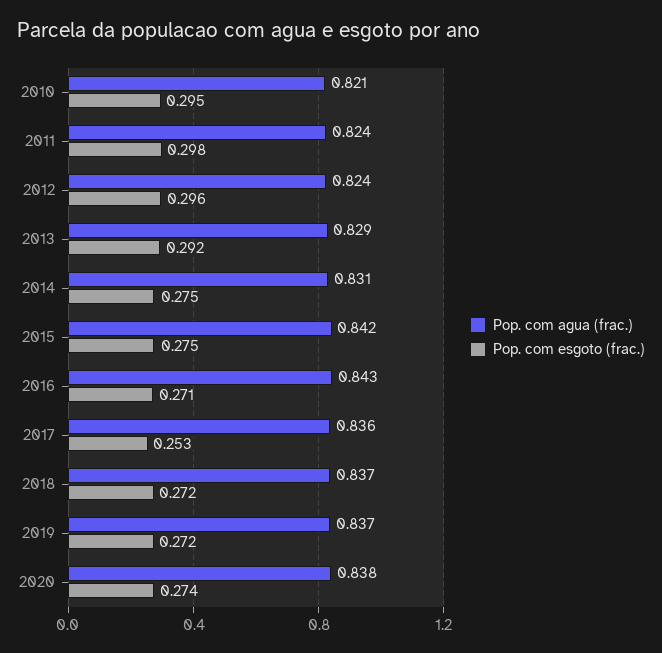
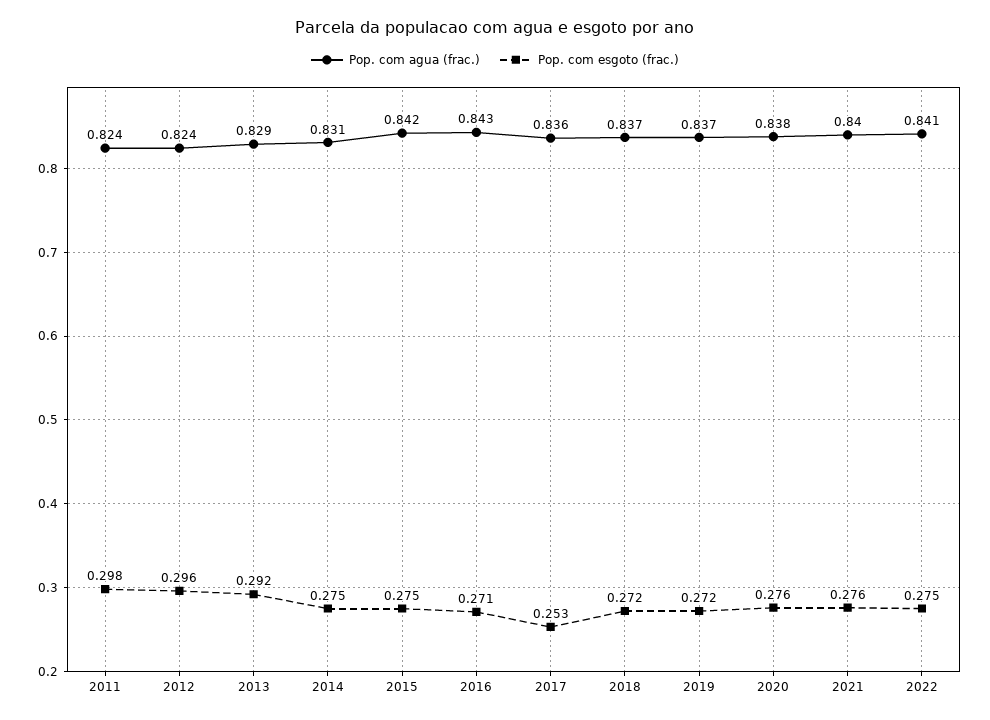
Pop. com agua (frac.), 2010: 0.821 -> none
Pop. com esgoto (frac.), 2010: 0.295 -> none
Pop. com esgoto (frac.), 2020: 0.274 -> 0.276
Pop. com agua (frac.), 2021: none -> 0.84
Pop. com esgoto (frac.), 2021: none -> 0.276
Pop. com agua (frac.), 2022: none -> 0.841
Pop. com esgoto (frac.), 2022: none -> 0.275

